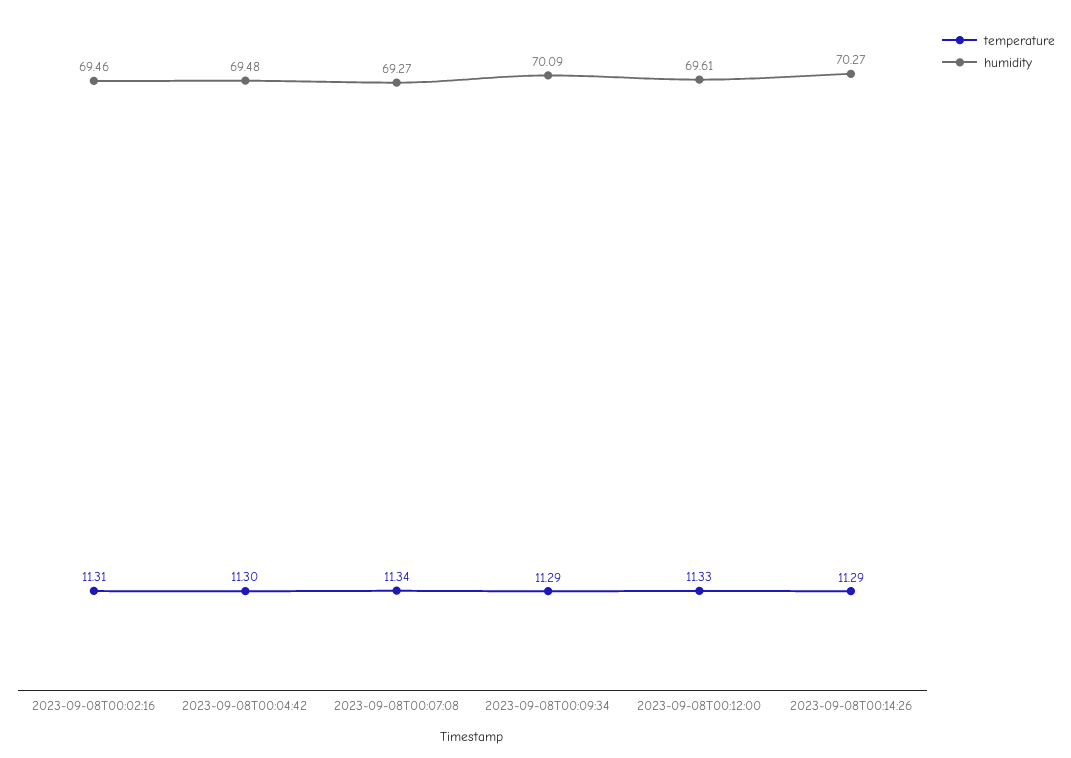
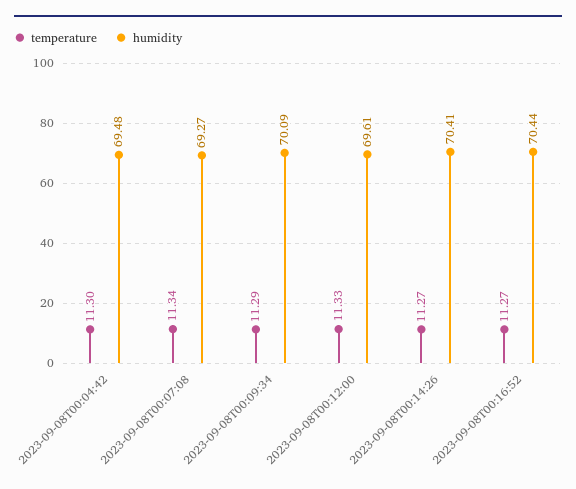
temperature, 2023-09-08T00:02:16: 11.31 -> none
humidity, 2023-09-08T00:02:16: 69.46 -> none
temperature, 2023-09-08T00:14:26: 11.29 -> 11.27
humidity, 2023-09-08T00:14:26: 70.27 -> 70.41
temperature, 2023-09-08T00:16:52: none -> 11.27
humidity, 2023-09-08T00:16:52: none -> 70.44

